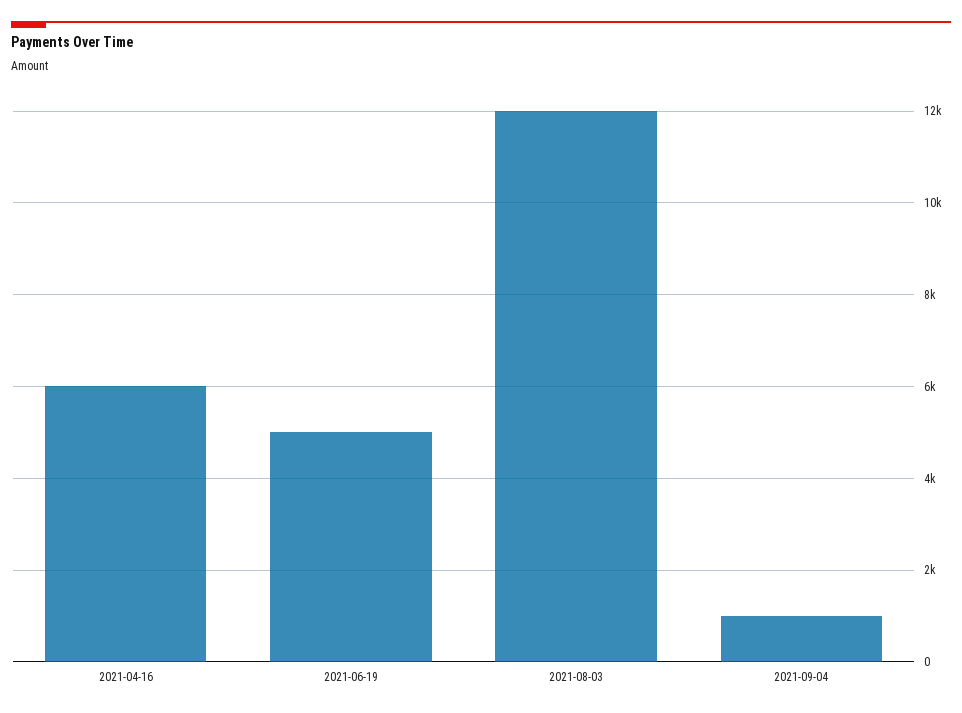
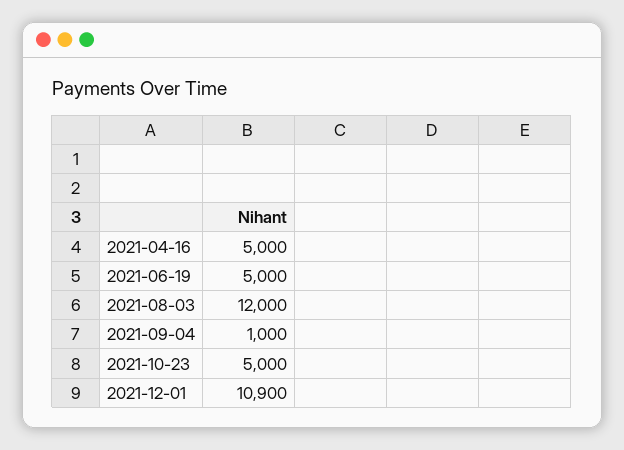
2021-04-16: 6000 -> 5000
2021-10-23: none -> 5000
2021-12-01: none -> 10900

